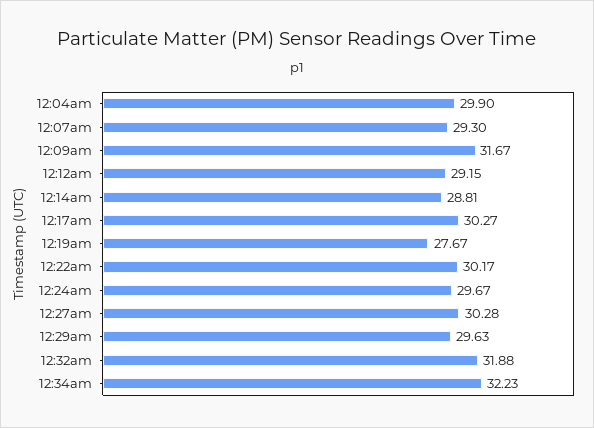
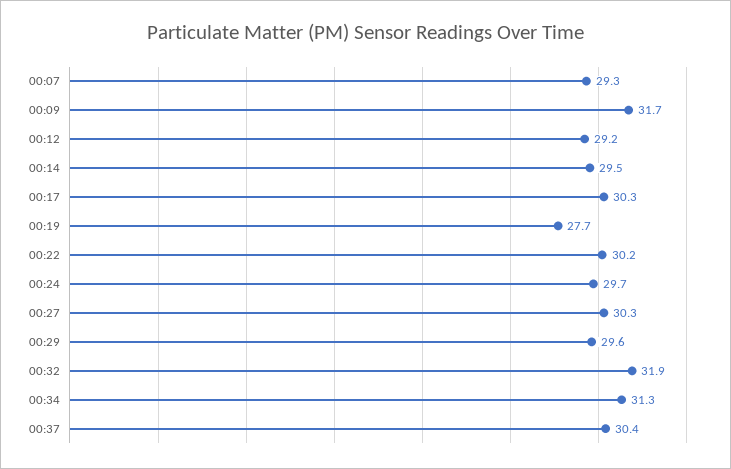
12:04am: 29.9 -> none
12:14am: 28.81 -> 29.5
12:34am: 32.23 -> 31.3
00:37: none -> 30.4

